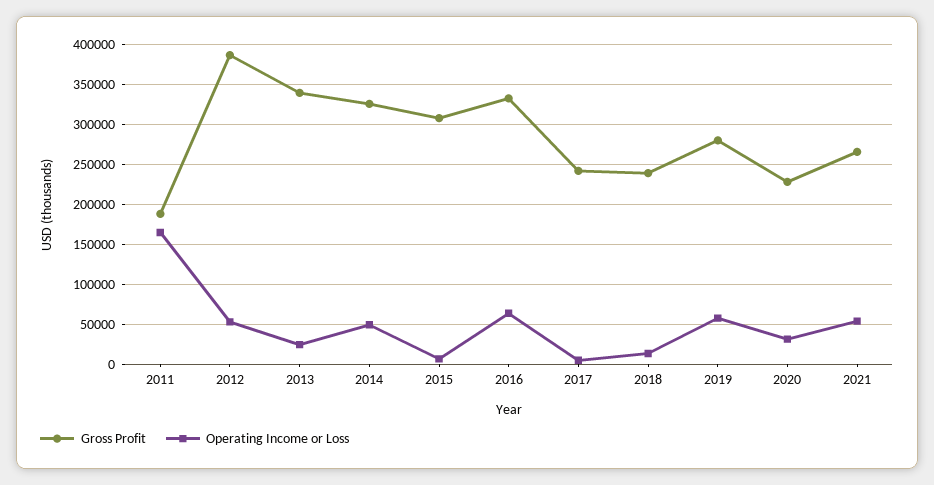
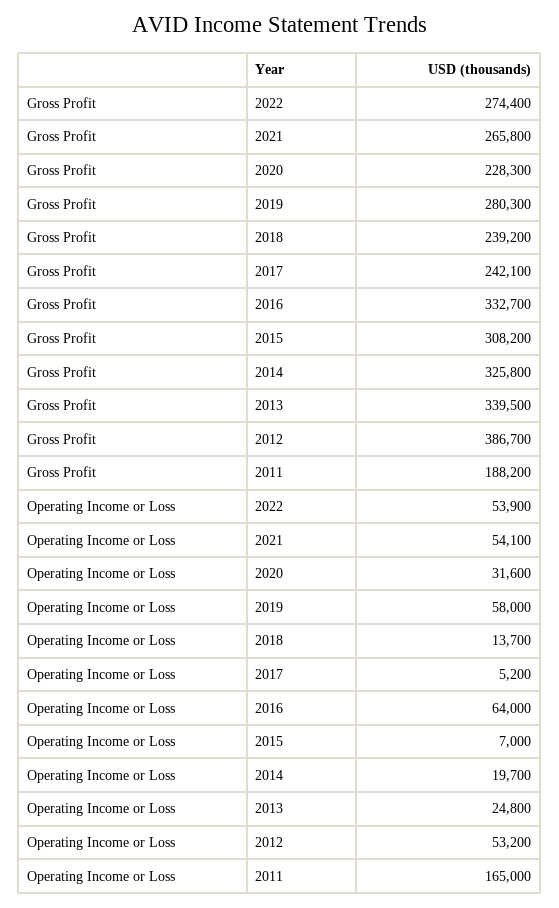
Operating Income or Loss, 2014: 50000 -> 19700
Gross Profit, 2022: none -> 274400
Operating Income or Loss, 2022: none -> 53900

